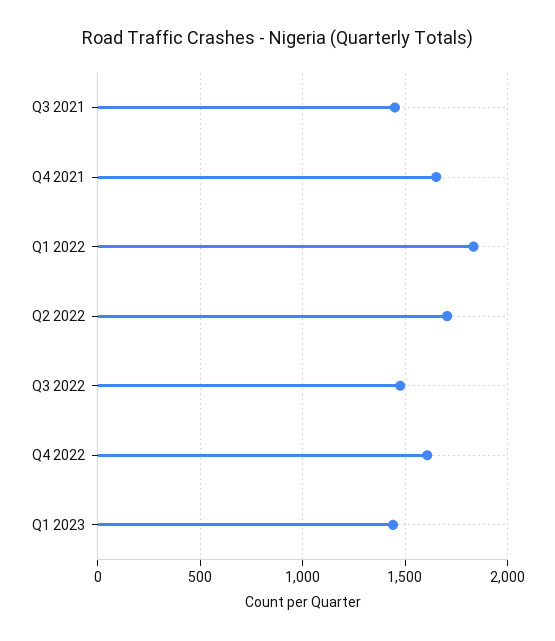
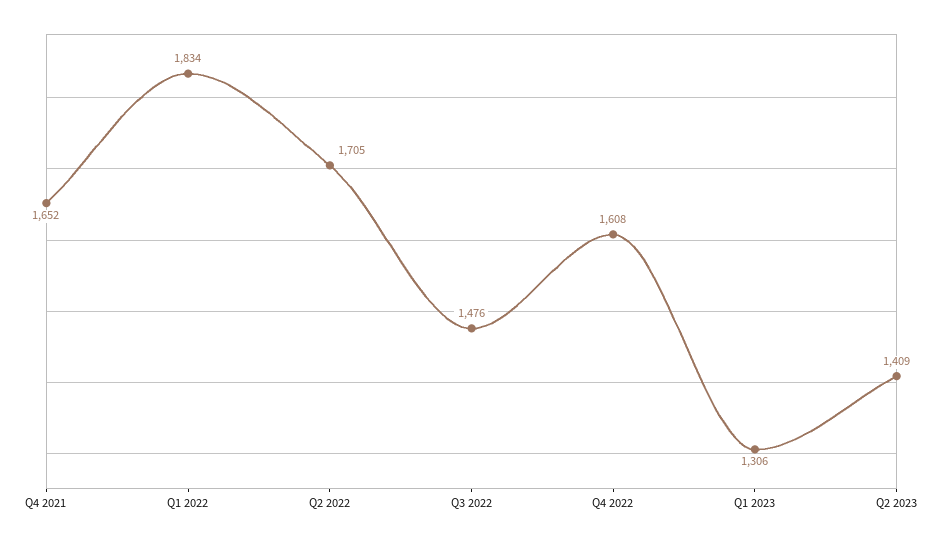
Q3 2021: 1450 -> none
Q1 2023: 1450 -> 1306
Q2 2023: none -> 1409

